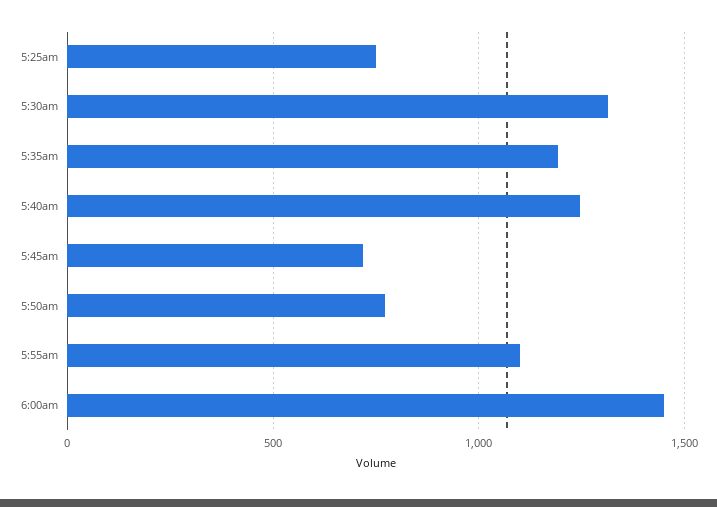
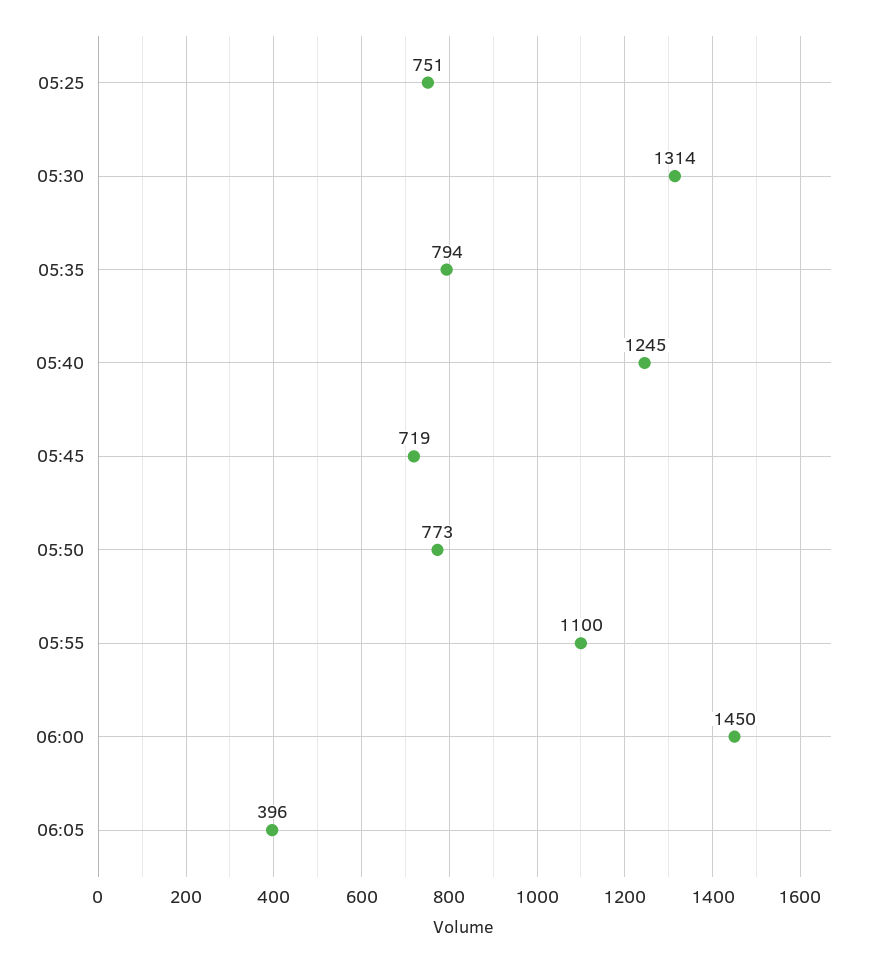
5:35am: 1200 -> 794
06:05: none -> 396

